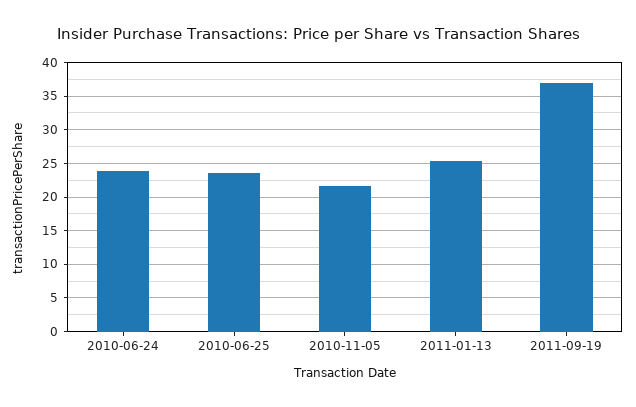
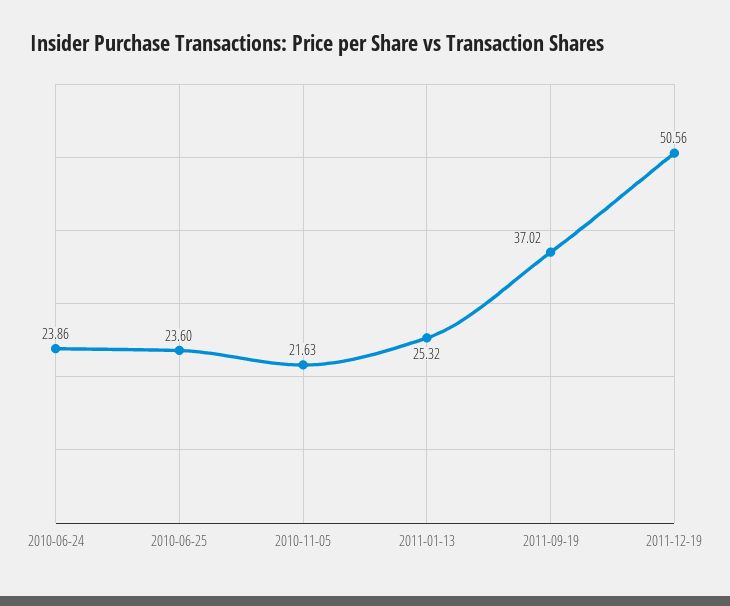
2011-12-19: none -> 50.56

